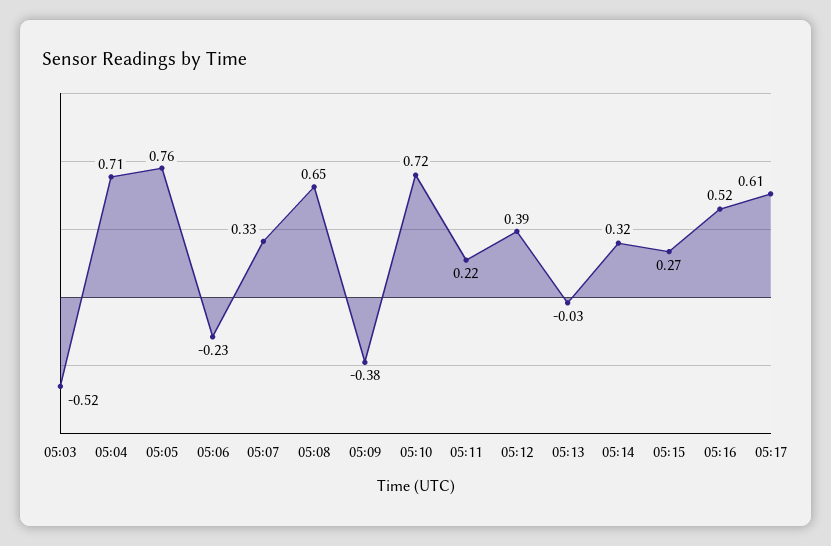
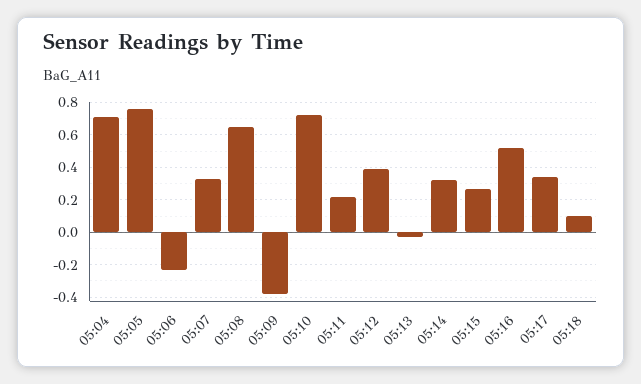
05:03: -0.52 -> none
05:17: 0.61 -> 0.35
05:18: none -> 0.1

